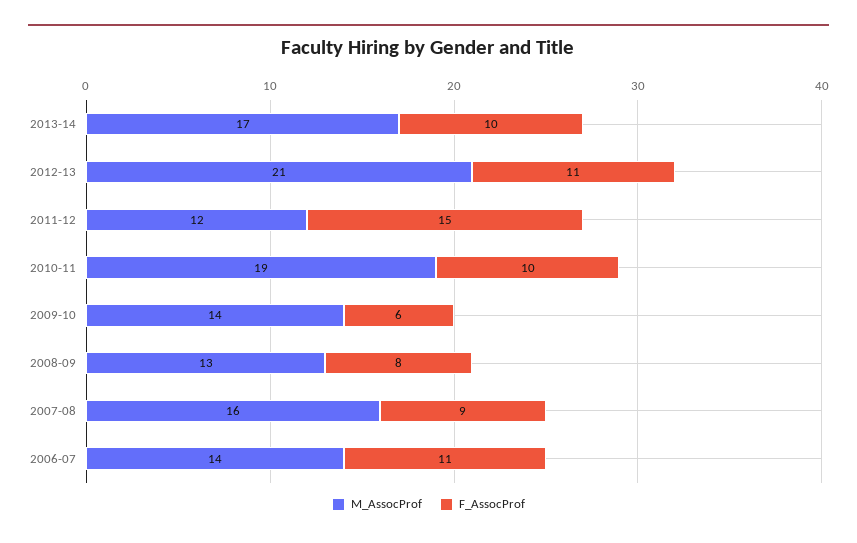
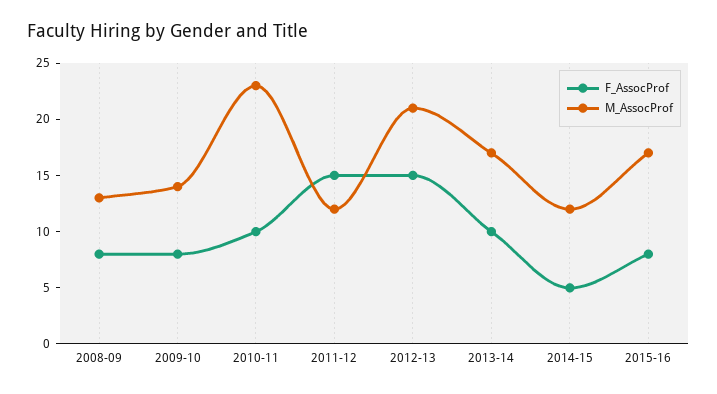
F_AssocProf, 2012-13: 11 -> 15
M_AssocProf, 2010-11: 19 -> 23
F_AssocProf, 2009-10: 6 -> 8
M_AssocProf, 2007-08: 16 -> none
F_AssocProf, 2007-08: 9 -> none
M_AssocProf, 2006-07: 14 -> none
F_AssocProf, 2006-07: 11 -> none
F_AssocProf, 2014-15: none -> 5
M_AssocProf, 2014-15: none -> 12
F_AssocProf, 2015-16: none -> 8
M_AssocProf, 2015-16: none -> 17

